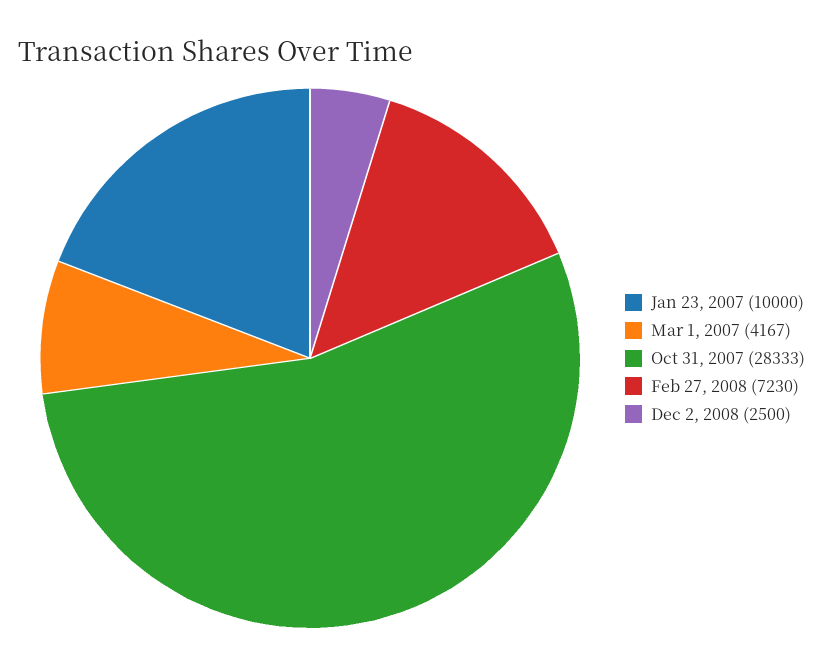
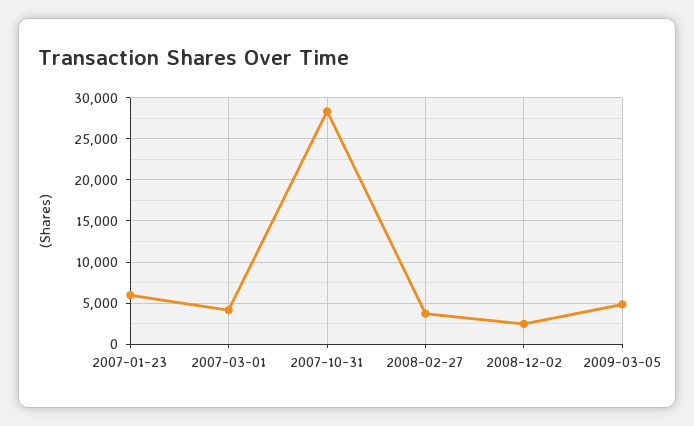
Jan 23, 2007: 10000 -> 6000
Feb 27, 2008: 7230 -> 4000
2009-03-05: none -> 5000

